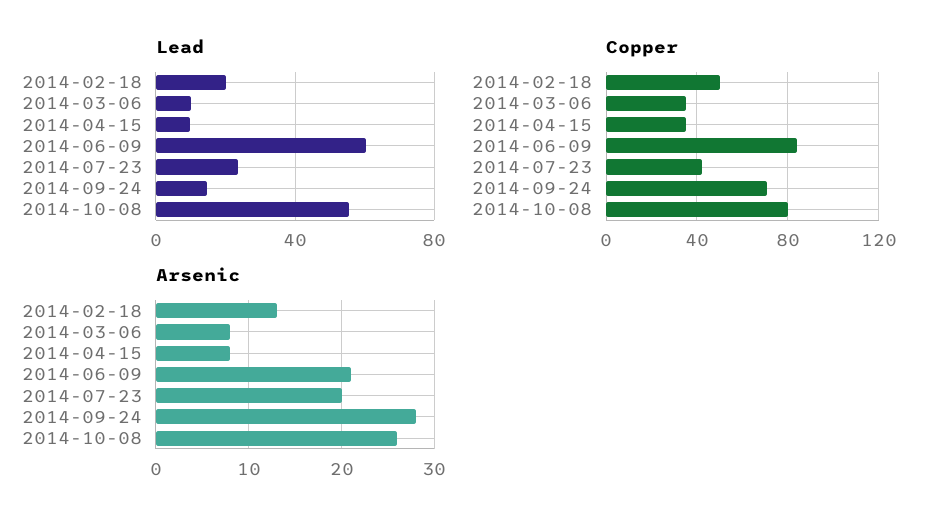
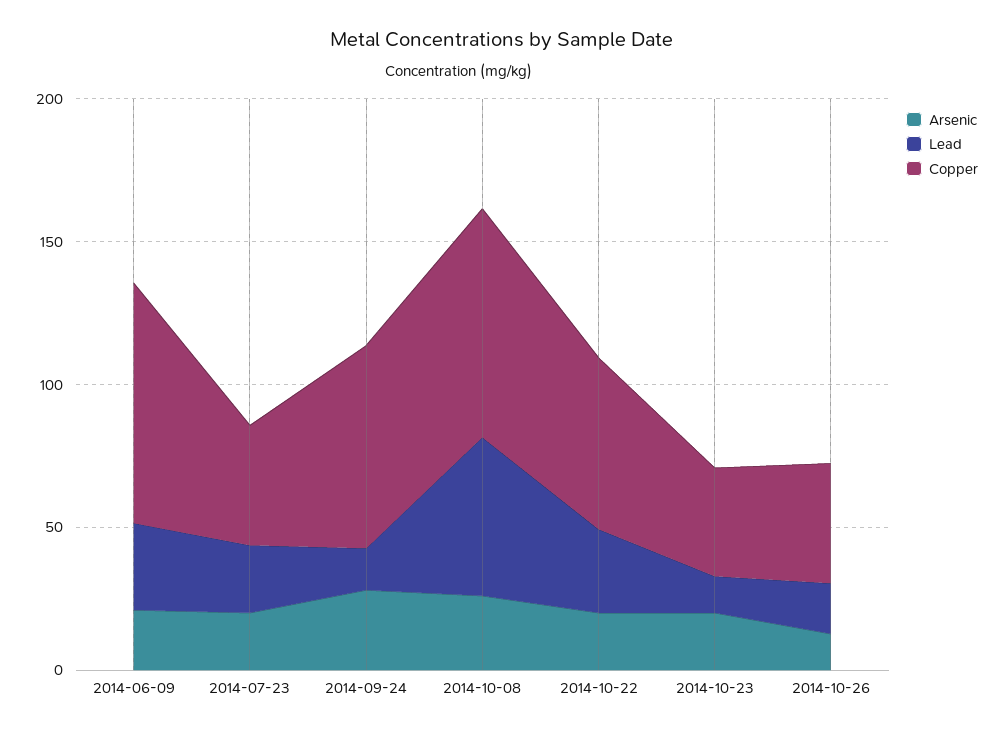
Lead, 2014-02-18: 20 -> none
Lead, 2014-03-06: 10 -> none
Lead, 2014-04-15: 10 -> none
Lead, 2014-06-09: 60 -> 30
Copper, 2014-02-18: 50 -> none
Copper, 2014-03-06: 35 -> none
Copper, 2014-04-15: 35 -> none
Arsenic, 2014-02-18: 13 -> none
Arsenic, 2014-03-06: 8 -> none
Arsenic, 2014-04-15: 8 -> none
Arsenic, 2014-10-22: none -> 20
Lead, 2014-10-22: none -> 30
Copper, 2014-10-22: none -> 60
Arsenic, 2014-10-23: none -> 20
Lead, 2014-10-23: none -> 10
Copper, 2014-10-23: none -> 40
Arsenic, 2014-10-26: none -> 10
Lead, 2014-10-26: none -> 20
Copper, 2014-10-26: none -> 40

